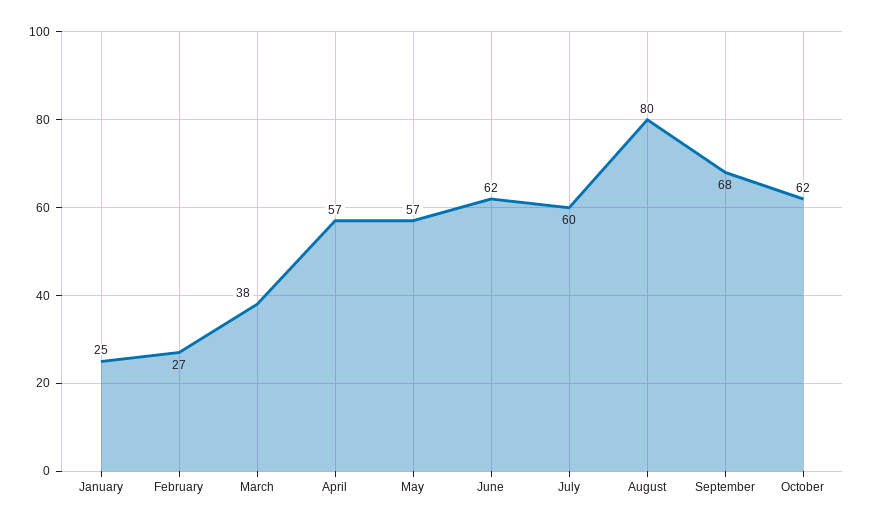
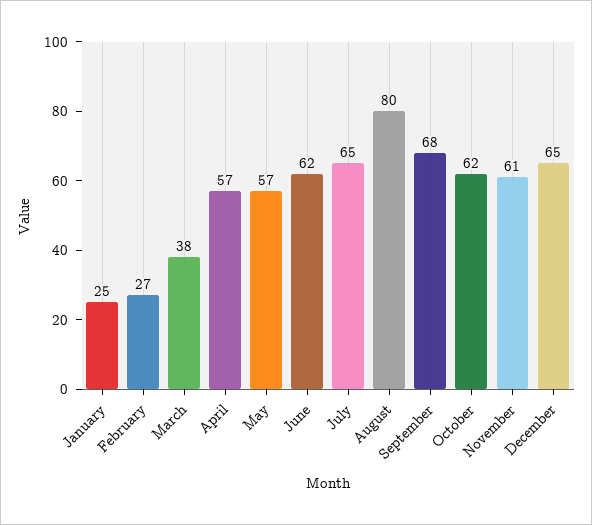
July: 60 -> 65
November: none -> 61
December: none -> 65

